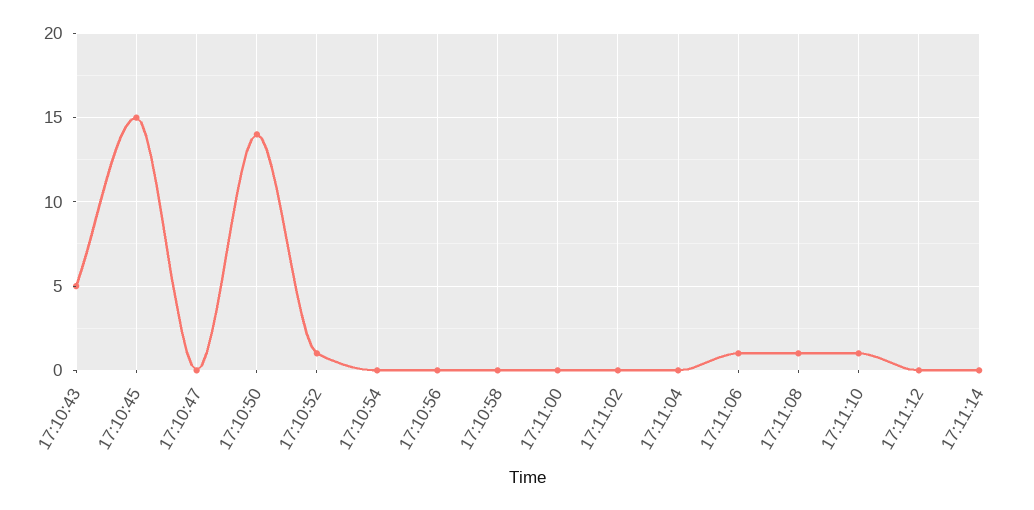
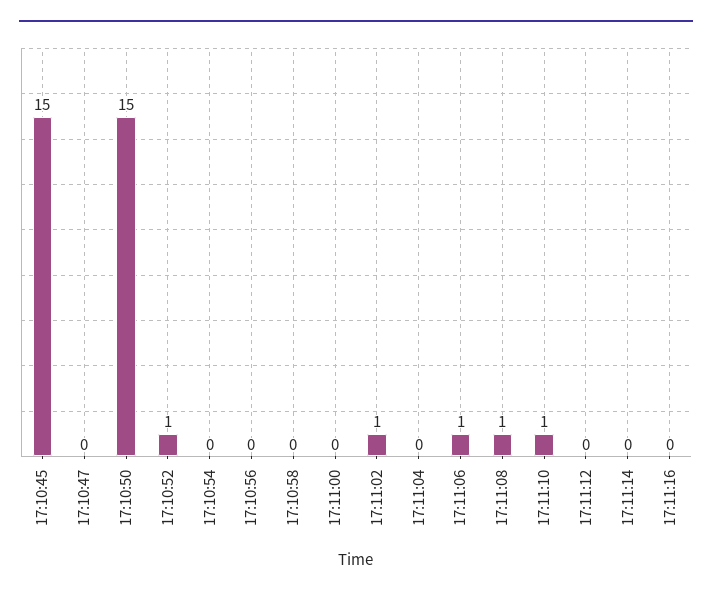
17:10:43: 5 -> none
17:10:50: 14 -> 15
17:11:02: 0 -> 1
17:11:16: none -> 0

